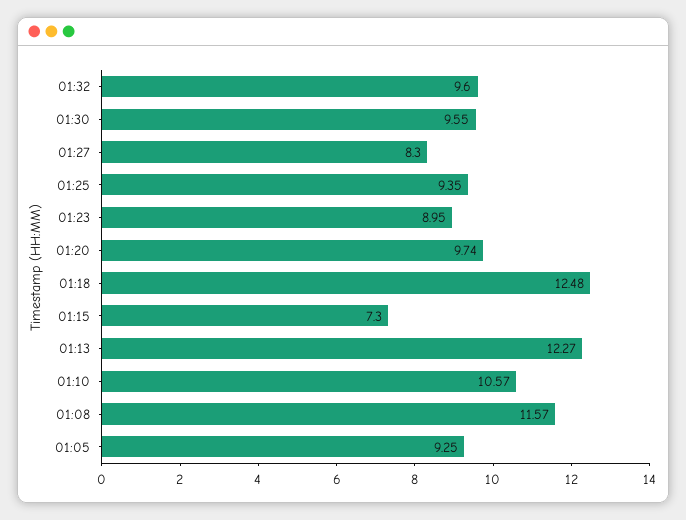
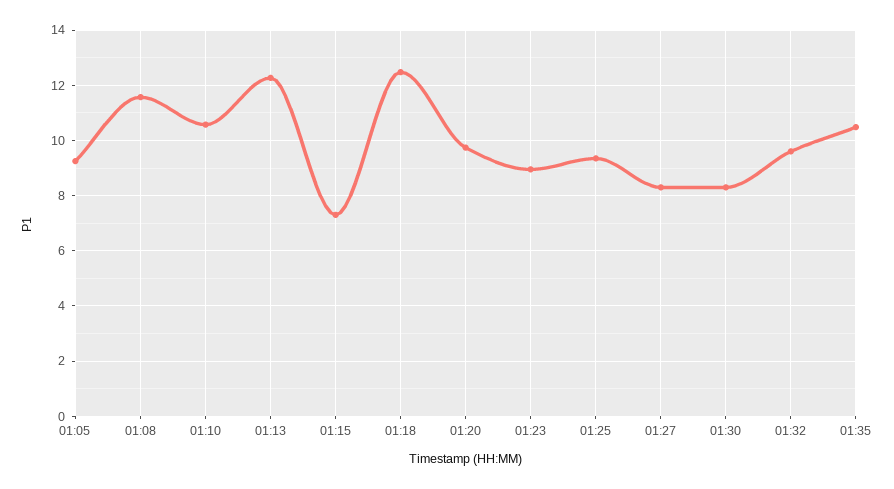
01:30: 9.55 -> 8.25
01:35: none -> 10.5

